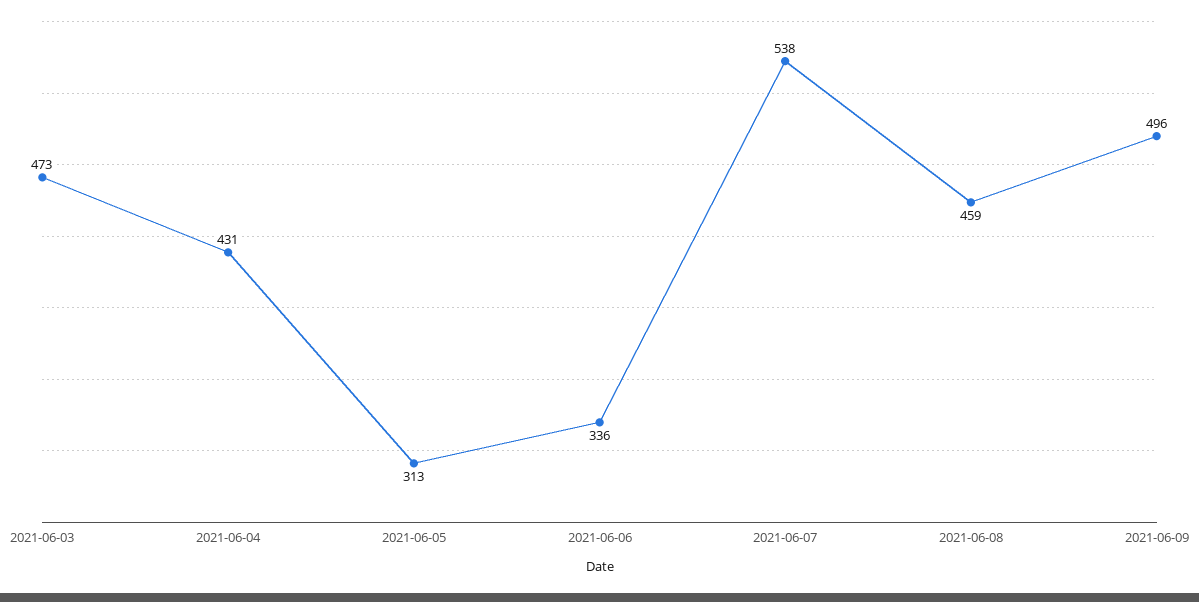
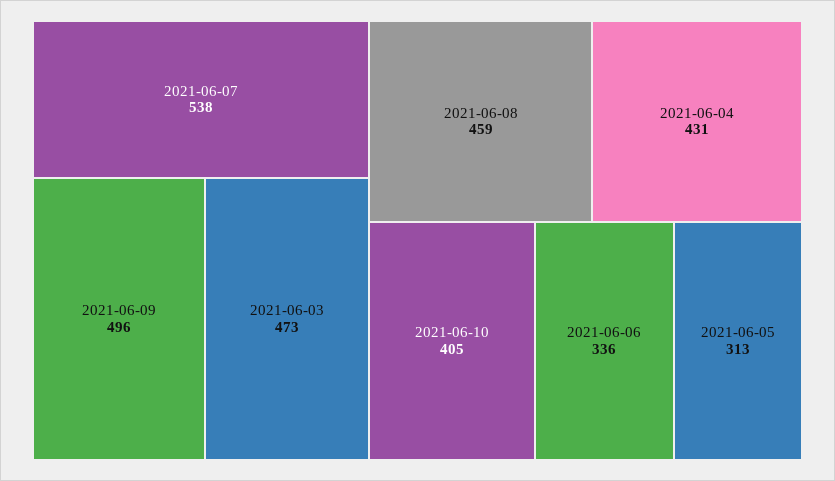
2021-06-10: none -> 405

